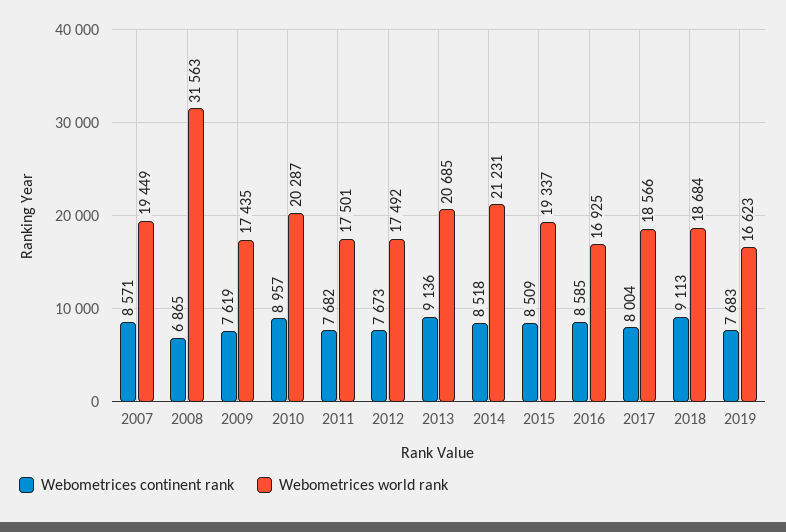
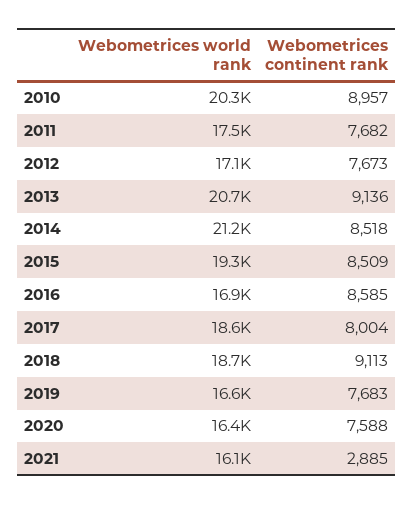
Webometrices continent rank, 2007: 8571 -> none
Webometrices world rank, 2007: 19449 -> none
Webometrices continent rank, 2008: 6865 -> none
Webometrices world rank, 2008: 31563 -> none
Webometrices continent rank, 2009: 7619 -> none
Webometrices world rank, 2009: 17435 -> none
Webometrices world rank, 2012: 17492 -> 17100
Webometrices world rank, 2020: none -> 16400
Webometrices continent rank, 2020: none -> 7588
Webometrices world rank, 2021: none -> 16100
Webometrices continent rank, 2021: none -> 2885

